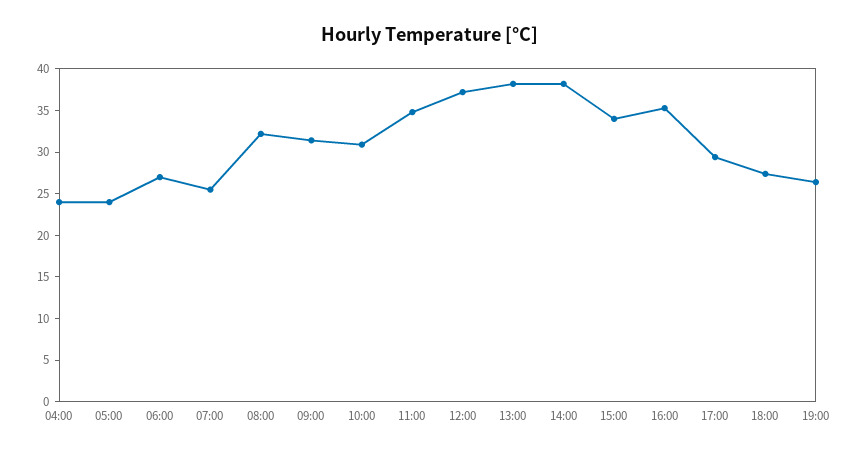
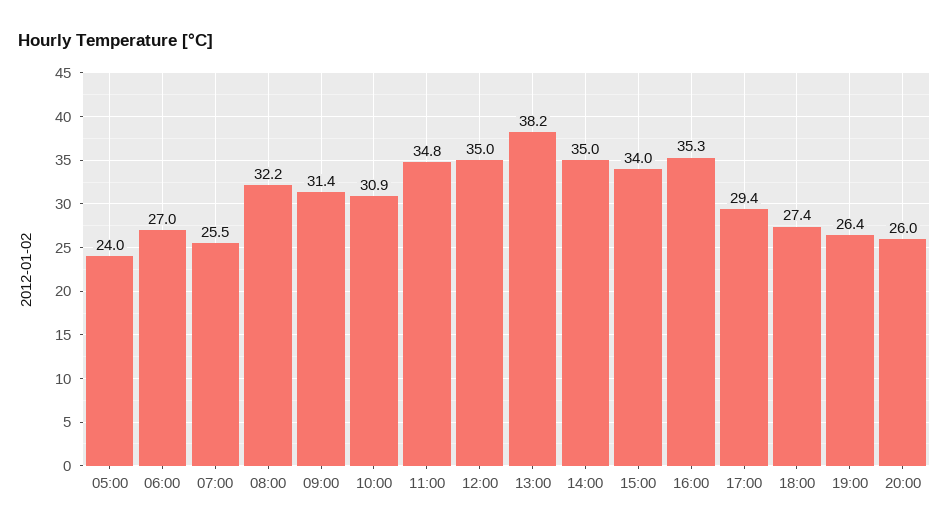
04:00: 24 -> none
12:00: 37 -> 35
14:00: 38 -> 35
20:00: none -> 26

